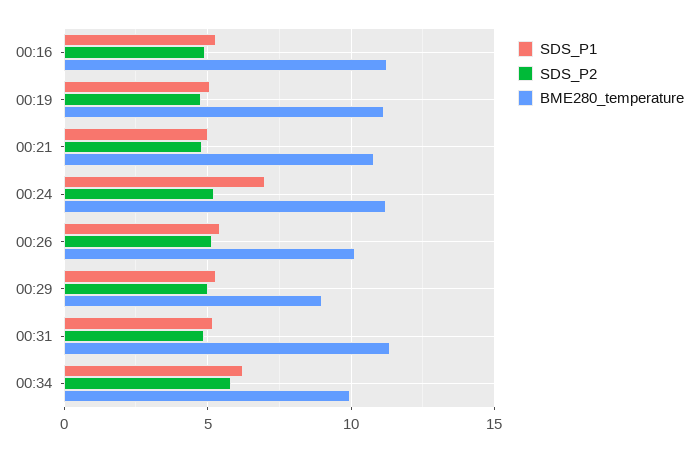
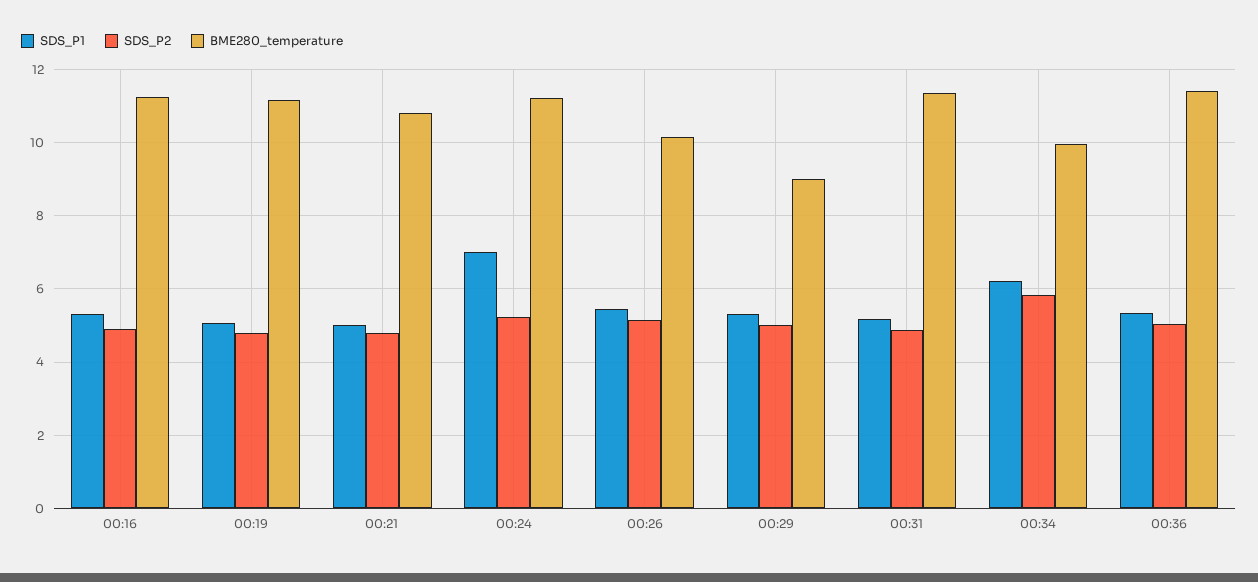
SDS_P1, 00:36: none -> 5.4
SDS_P2, 00:36: none -> 5
BME280_temperature, 00:36: none -> 11.4

